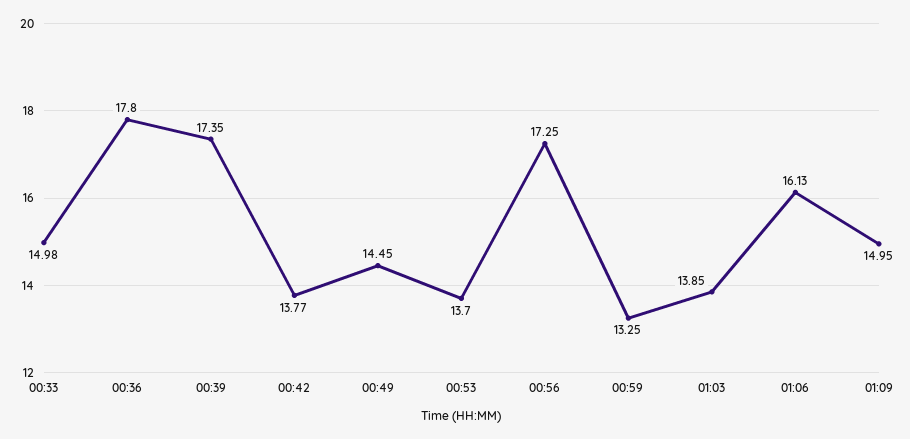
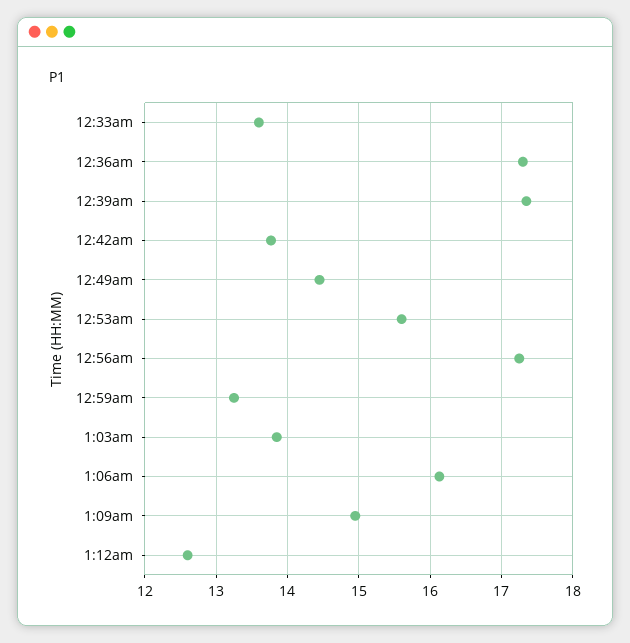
00:33: 14.98 -> 13.6
00:36: 17.8 -> 17.3
00:53: 13.7 -> 15.6
1:12am: none -> 12.6

